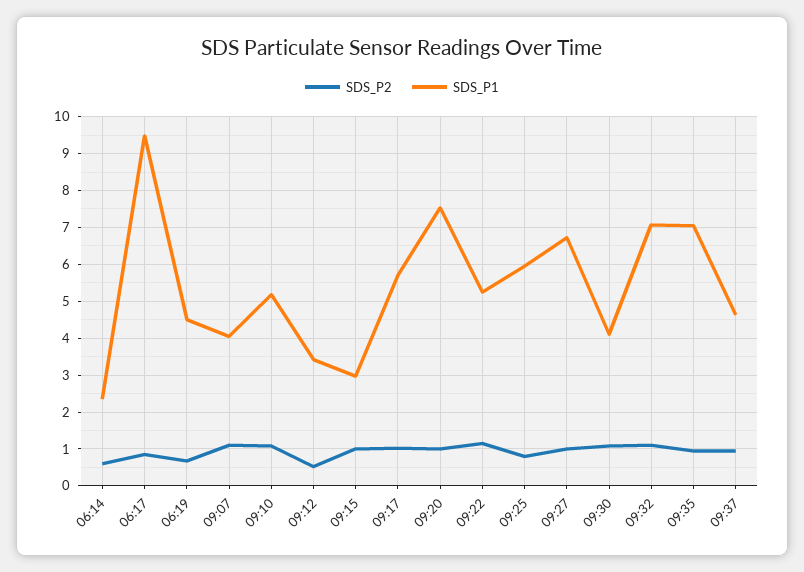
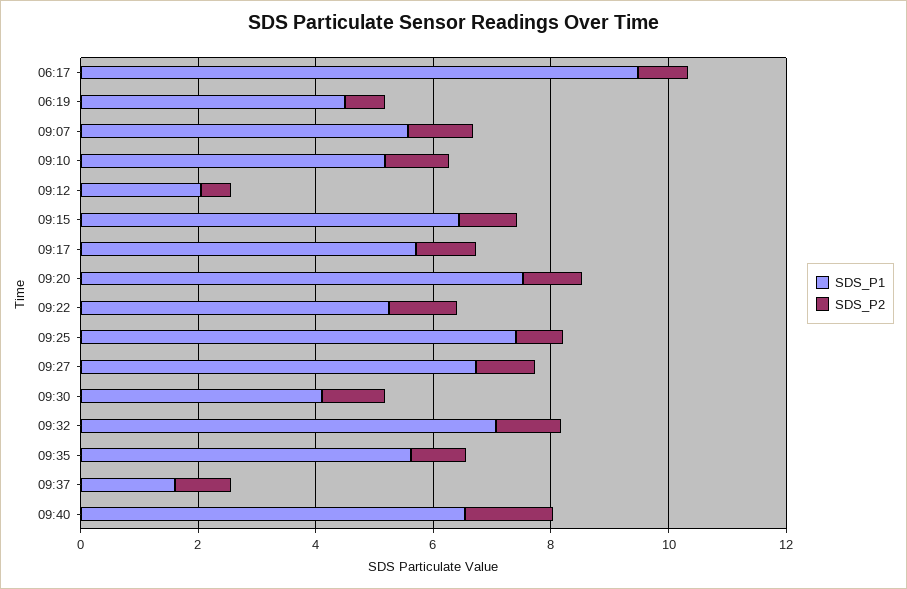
SDS_P2, 06:14: 0.6 -> none
SDS_P1, 06:14: 2.4 -> none
SDS_P1, 09:07: 4 -> 5.5
SDS_P1, 09:12: 3.4 -> 2
SDS_P1, 09:15: 3 -> 6.5
SDS_P1, 09:25: 6 -> 7.5
SDS_P1, 09:35: 7 -> 5.5
SDS_P1, 09:37: 4.6 -> 1.5
SDS_P1, 09:40: none -> 6.5
SDS_P2, 09:40: none -> 1.5

